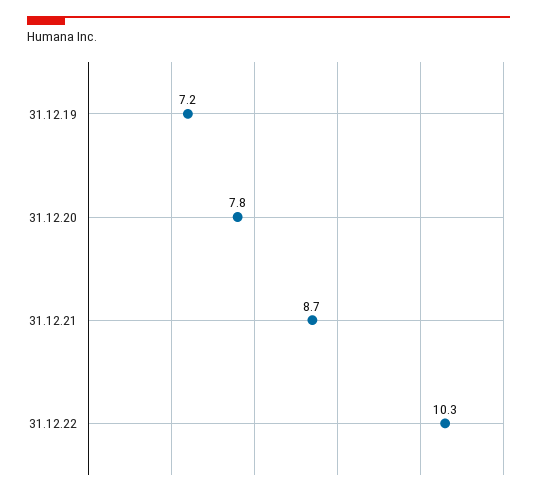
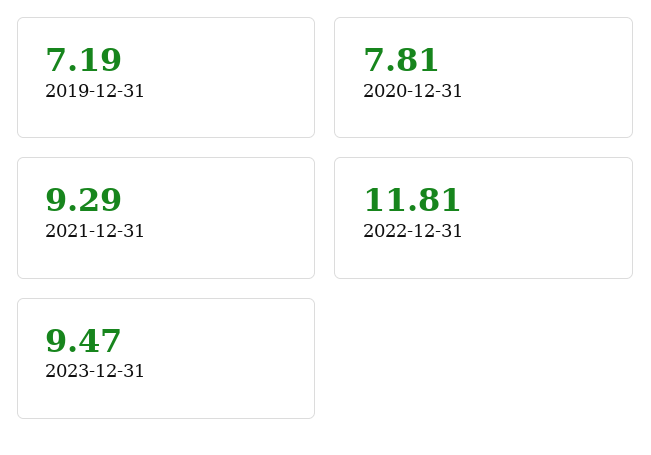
31.12.21: 8.7 -> 9.29
31.12.22: 10.3 -> 11.81
2023-12-31: none -> 9.47

